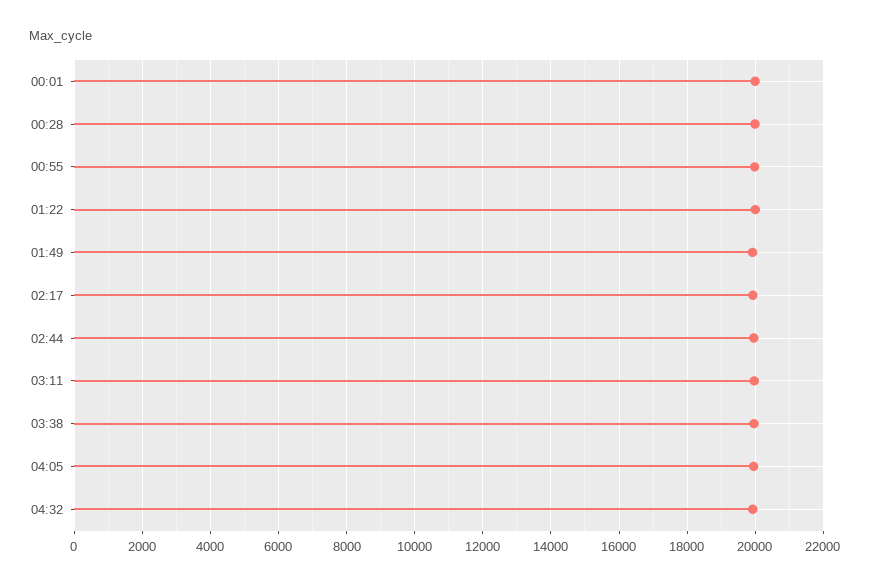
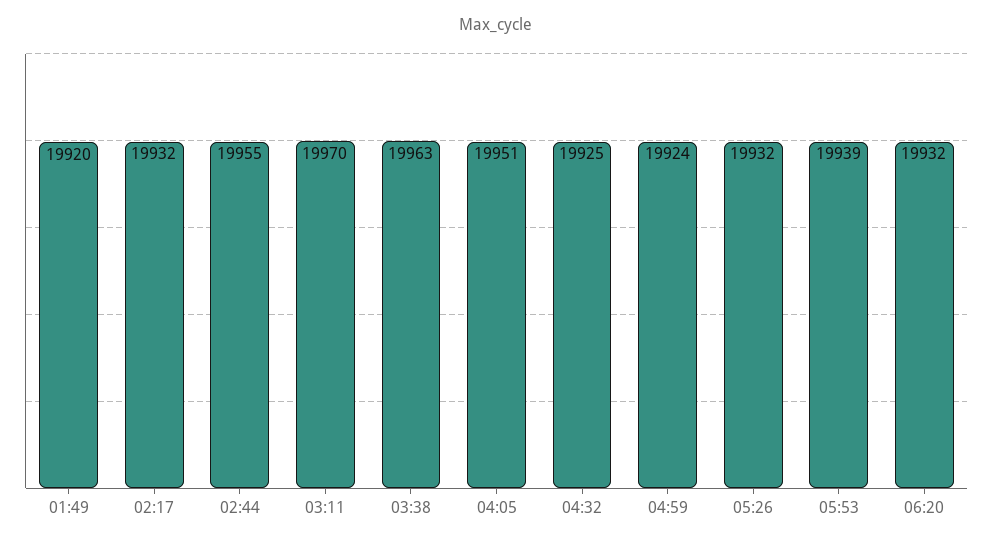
00:01: 20000 -> none
00:28: 20000 -> none
00:55: 20000 -> none
01:22: 20000 -> none
04:59: none -> 19924
05:26: none -> 19932
05:53: none -> 19939
06:20: none -> 19932

